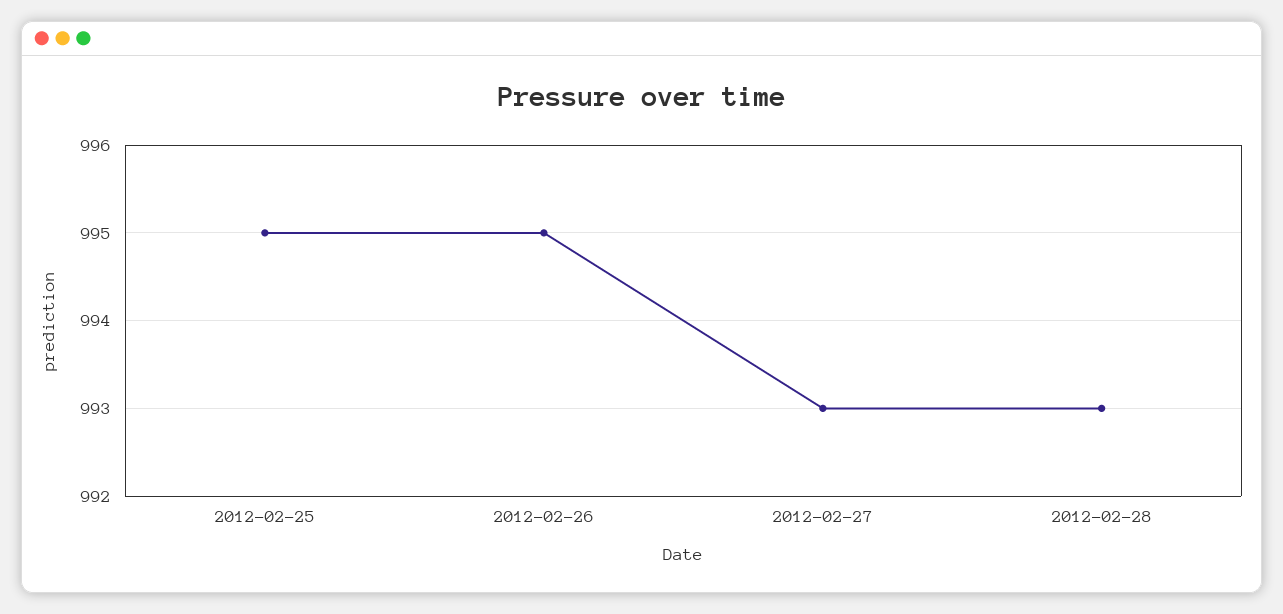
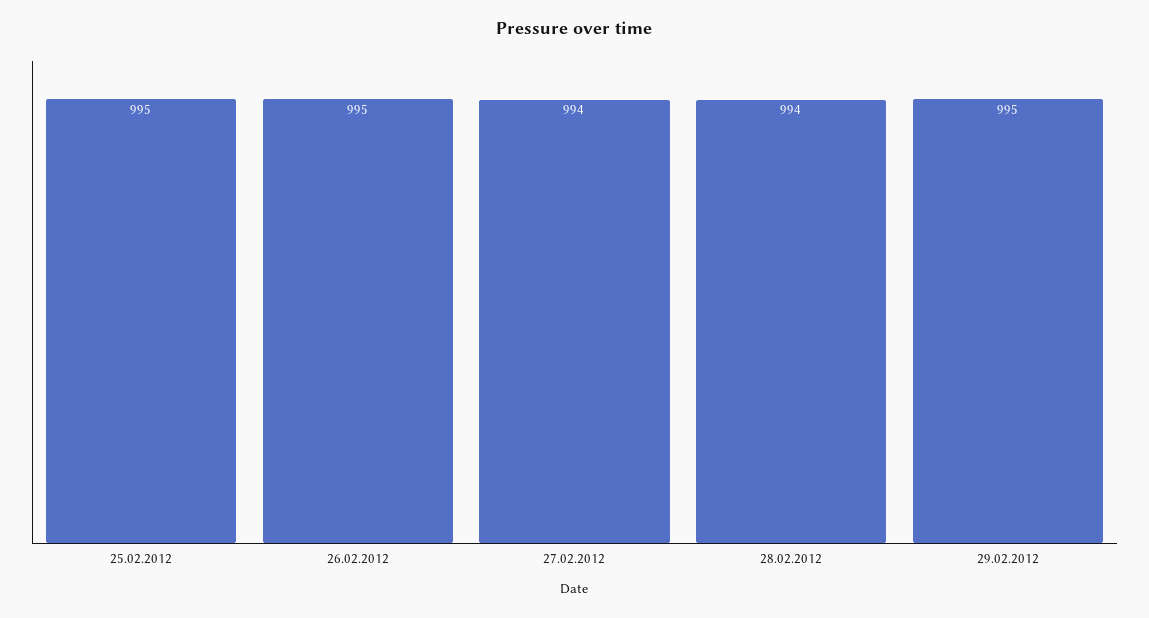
2012-02-27: 993 -> 994
2012-02-28: 993 -> 994
29.02.2012: none -> 995

